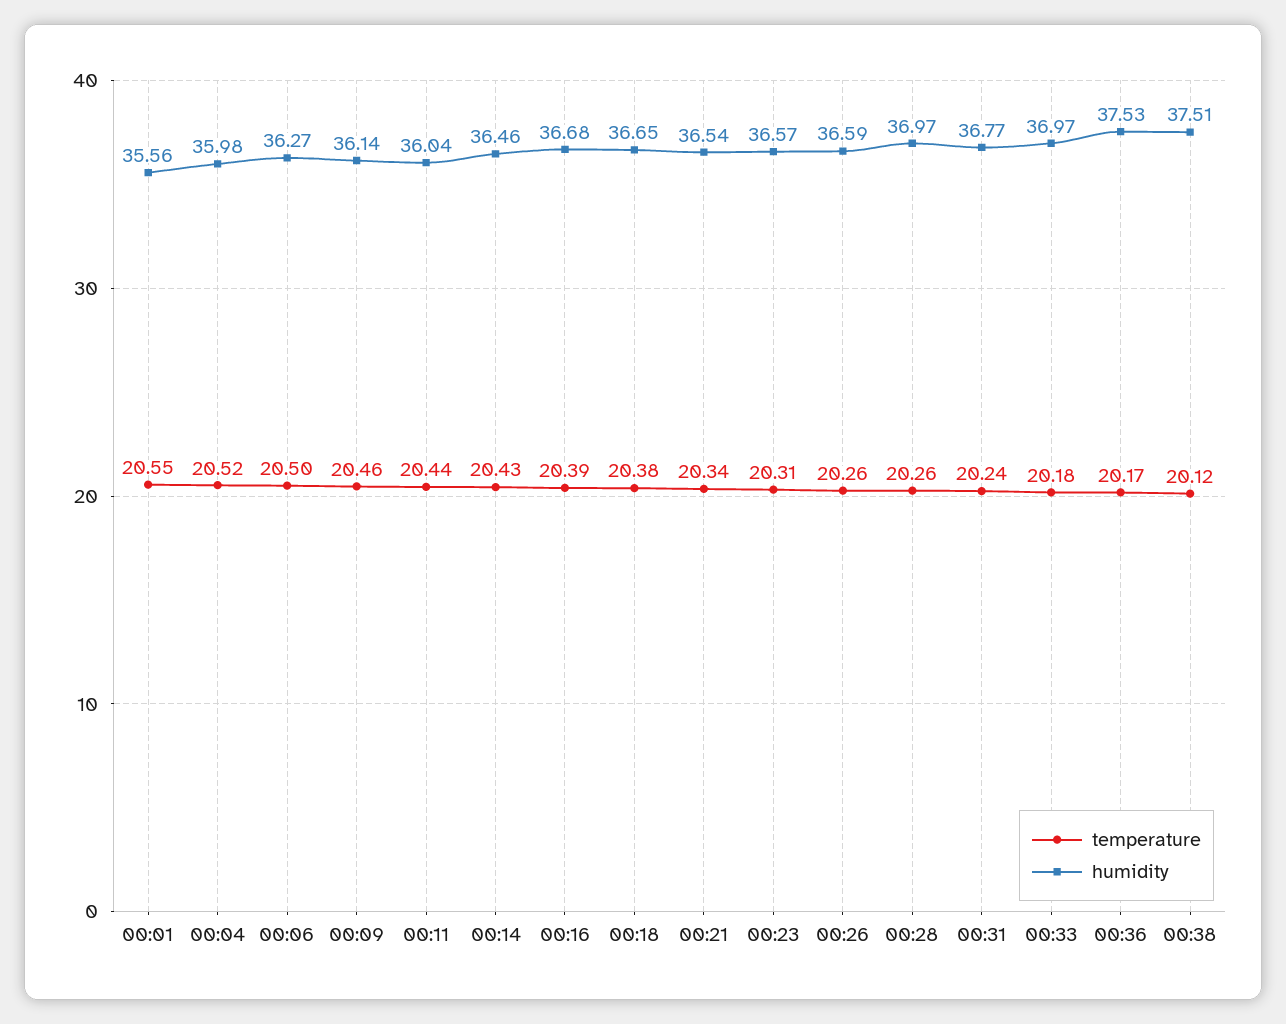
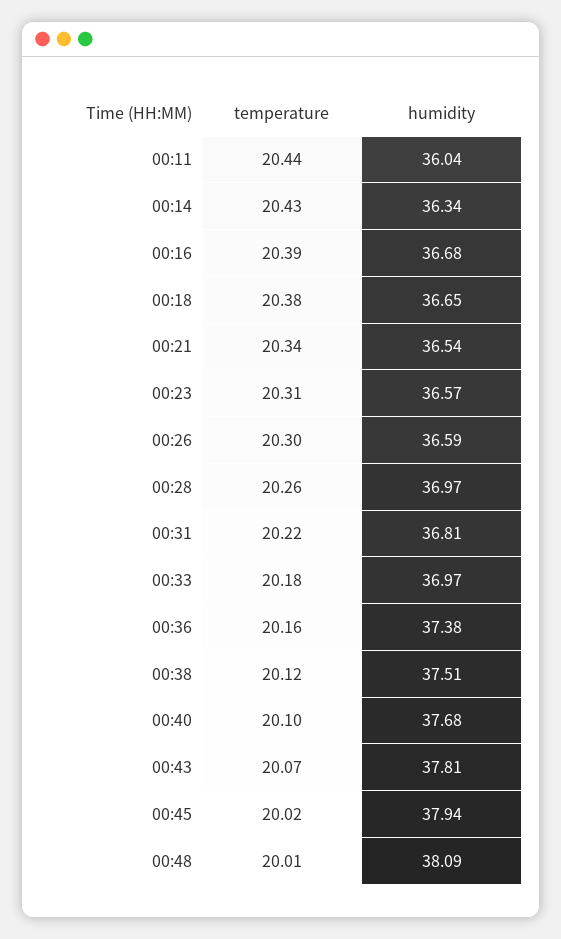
temperature, 00:01: 20.55 -> none
humidity, 00:01: 35.56 -> none
temperature, 00:04: 20.52 -> none
humidity, 00:04: 35.98 -> none
temperature, 00:06: 20.5 -> none
humidity, 00:06: 36.27 -> none
temperature, 00:09: 20.46 -> none
humidity, 00:09: 36.14 -> none
humidity, 00:14: 36.46 -> 36.34
temperature, 00:26: 20.26 -> 20.3
temperature, 00:31: 20.24 -> 20.22
humidity, 00:31: 36.77 -> 36.81
temperature, 00:36: 20.17 -> 20.16
humidity, 00:36: 37.53 -> 37.38
temperature, 00:40: none -> 20.1
humidity, 00:40: none -> 37.68
temperature, 00:43: none -> 20.07
humidity, 00:43: none -> 37.81
temperature, 00:45: none -> 20.02
humidity, 00:45: none -> 37.94
temperature, 00:48: none -> 20.01
humidity, 00:48: none -> 38.09

